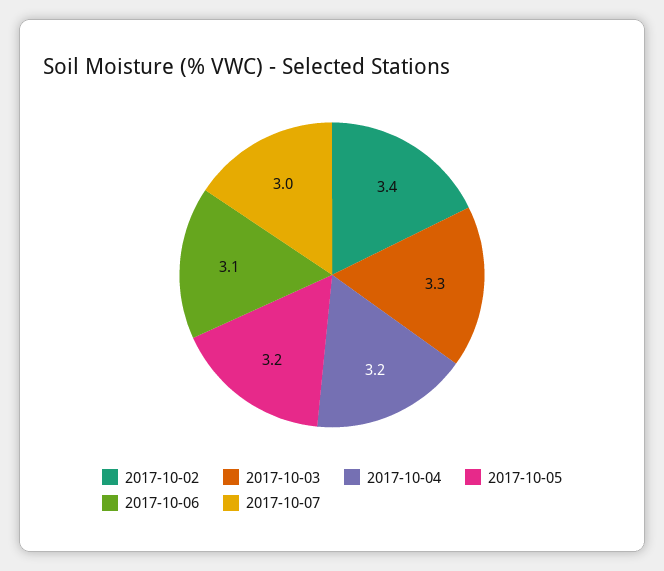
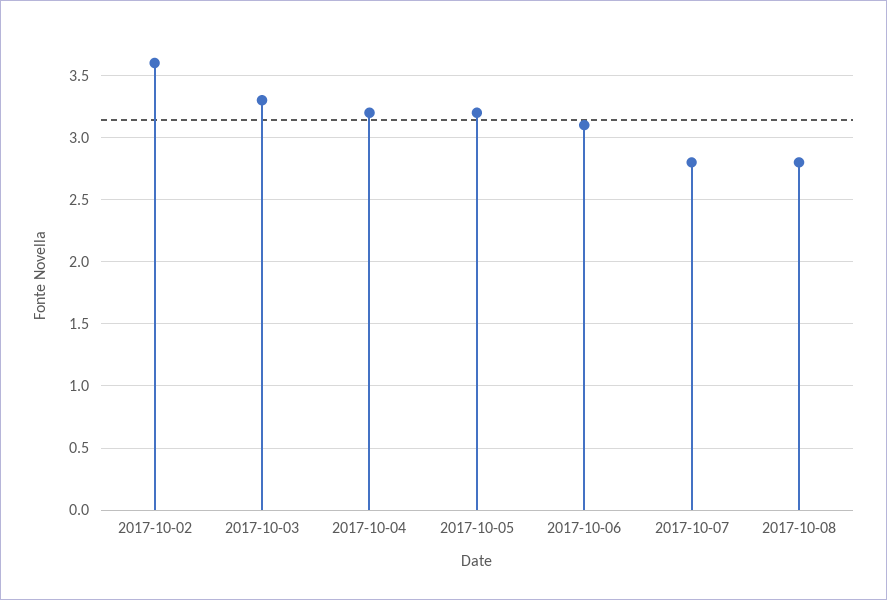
2017-10-02: 3.4 -> 3.6
2017-10-07: 3 -> 2.8
2017-10-08: none -> 2.8

